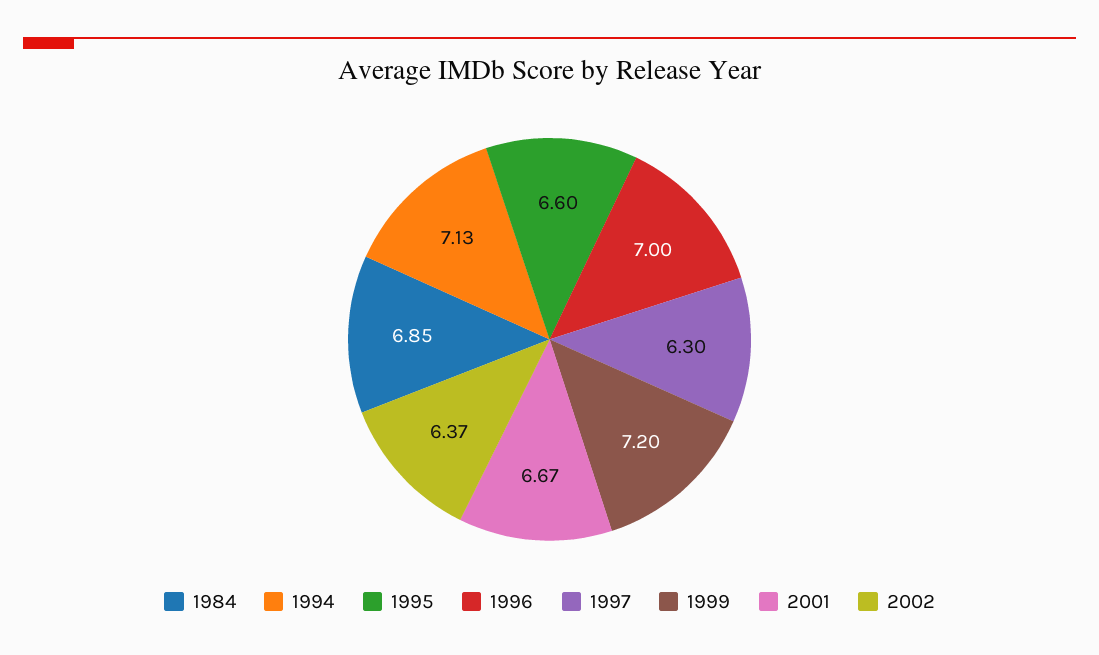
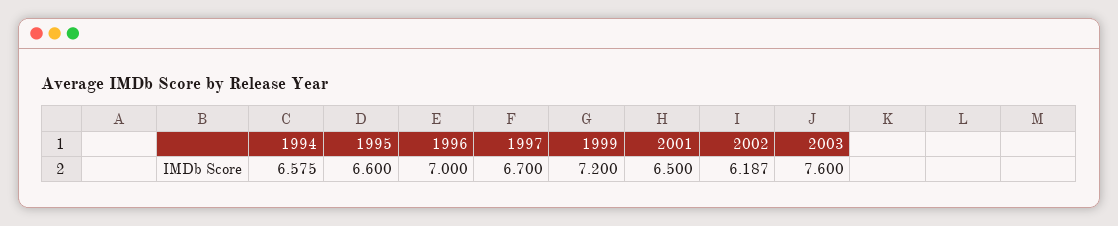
1984: 6.85 -> none
1994: 7.13 -> 6.575
1997: 6.3 -> 6.7
2001: 6.67 -> 6.5
2002: 6.37 -> 6.187
2003: none -> 7.6

